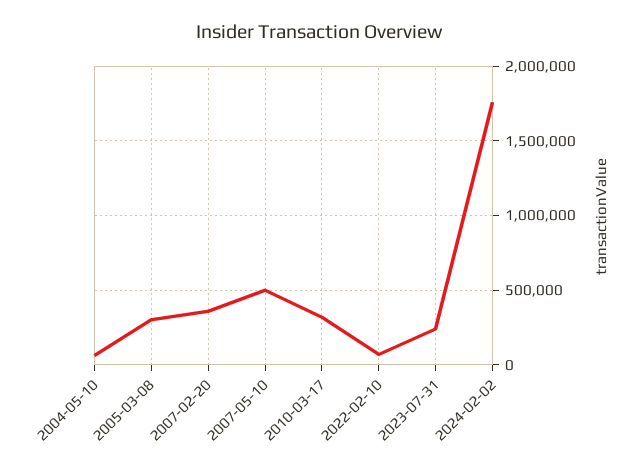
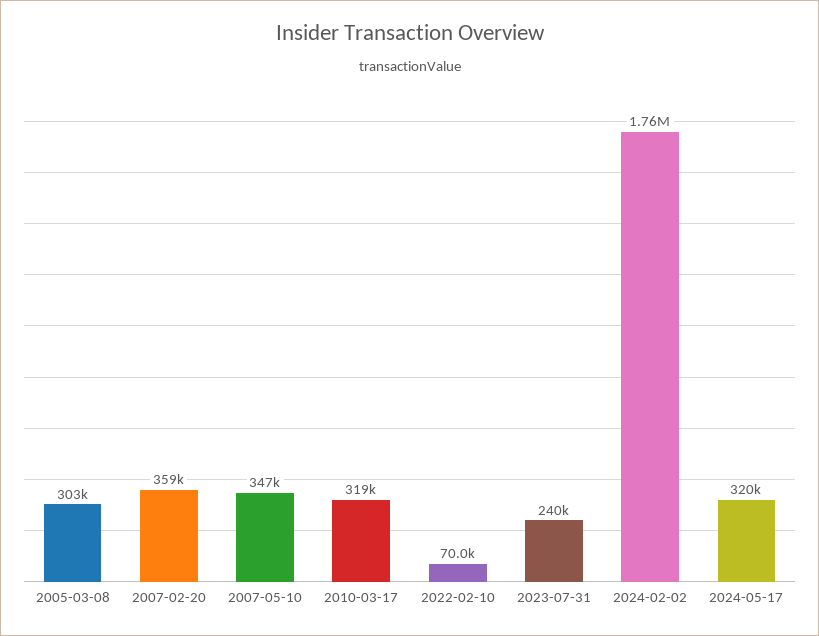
2004-05-10: 50000 -> none
2007-05-10: 500000 -> 347000
2024-05-17: none -> 320000

